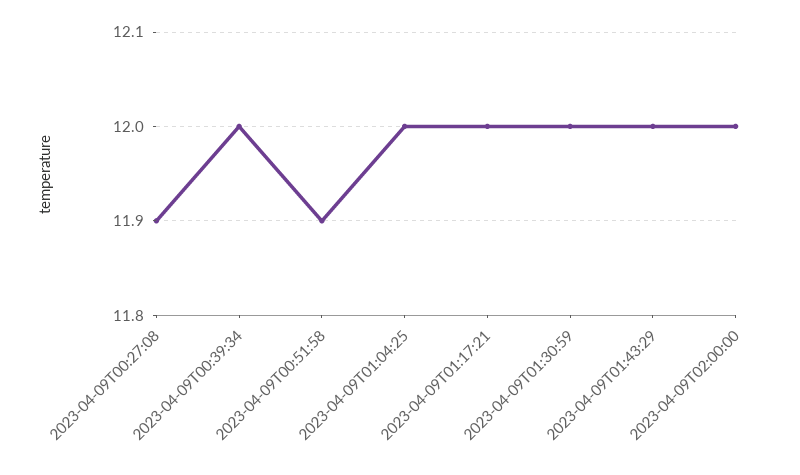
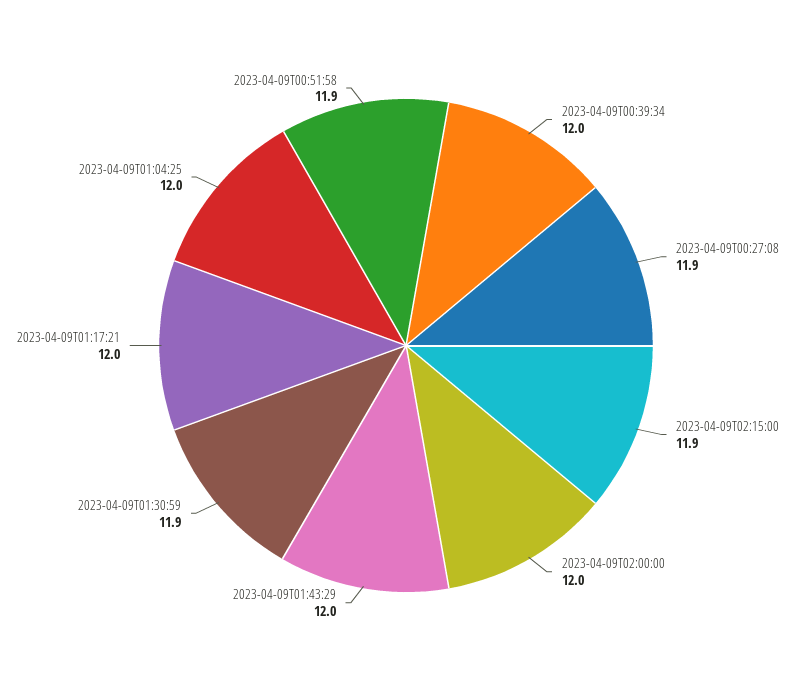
2023-04-09T01:30:59: 12 -> 11.9
2023-04-09T02:15:00: none -> 11.9

